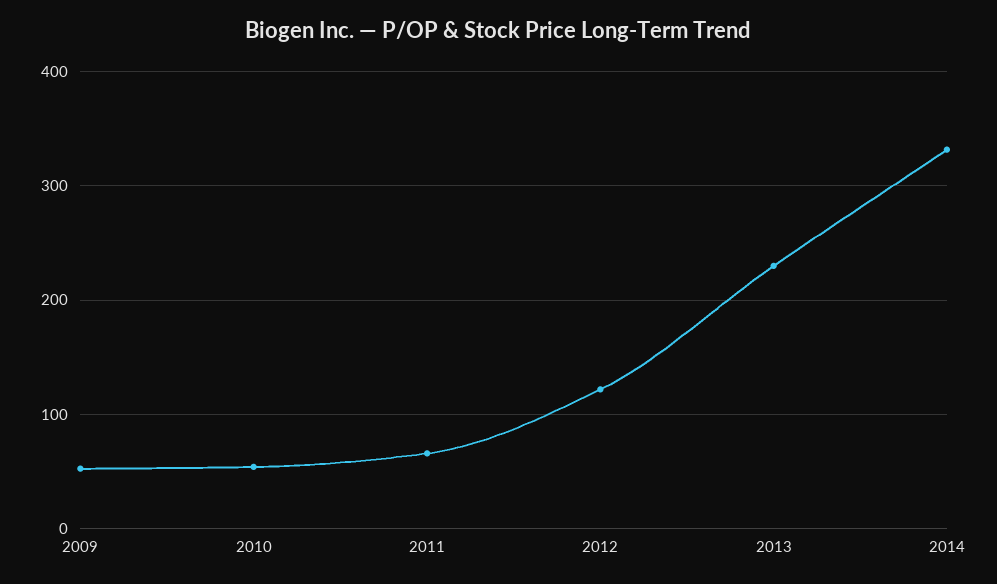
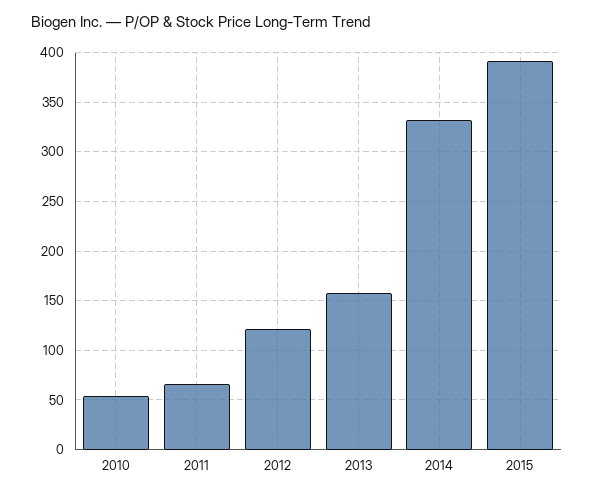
2009: 50 -> none
2013: 230 -> 160
2015: none -> 390

